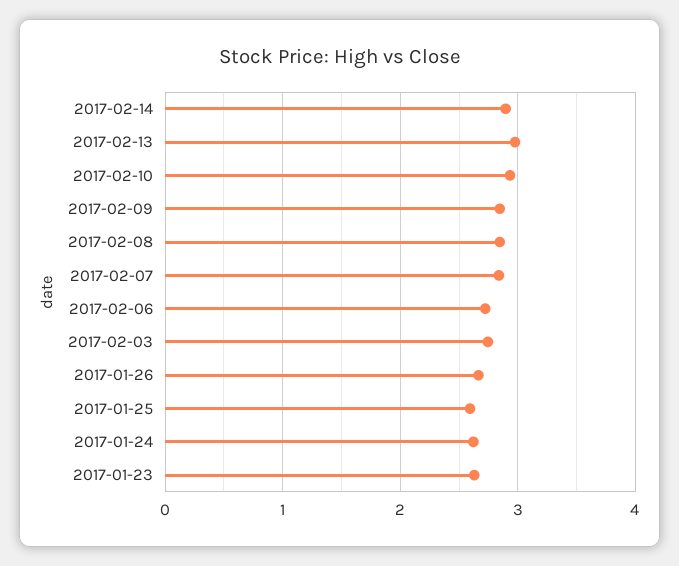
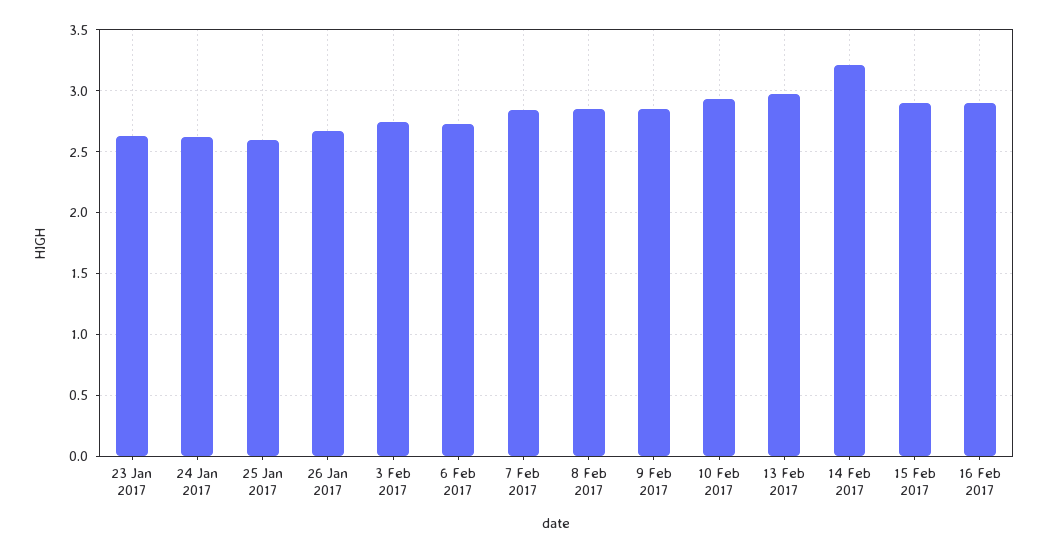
2017-02-14: 2.9 -> 3.2
15 Feb 2017: none -> 2.9
16 Feb 2017: none -> 2.9

